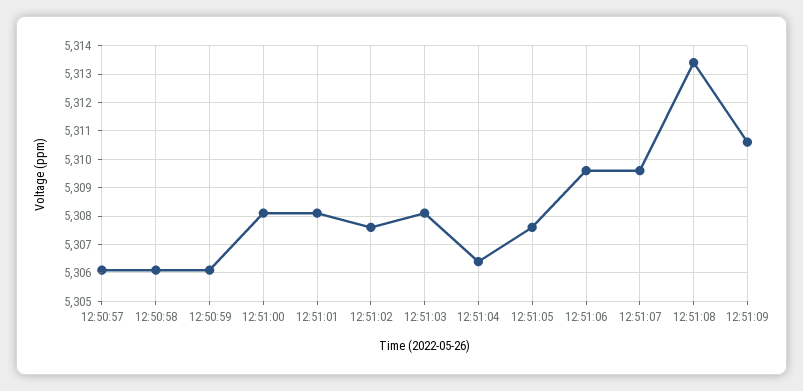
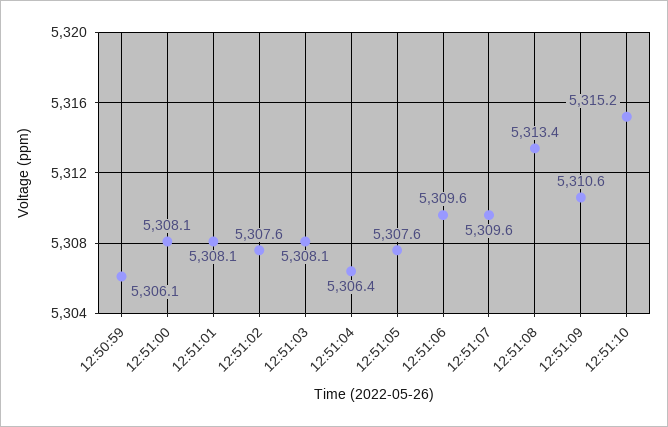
12:50:57: 5306 -> none
12:50:58: 5306 -> none
12:51:10: none -> 5315.2

